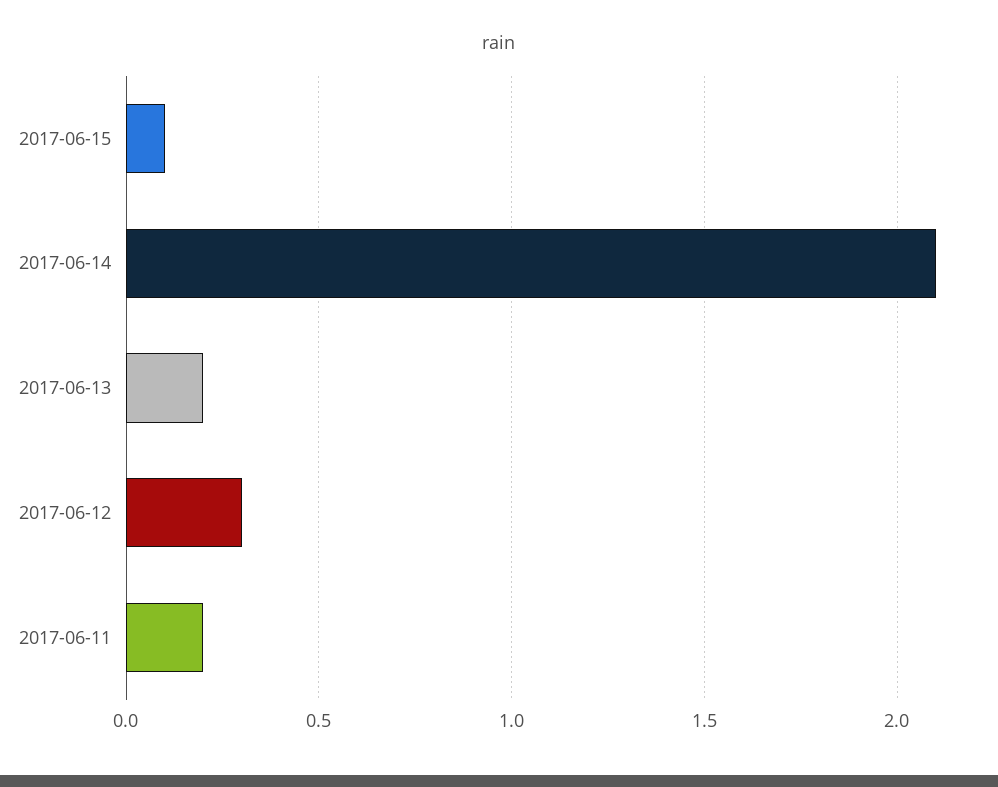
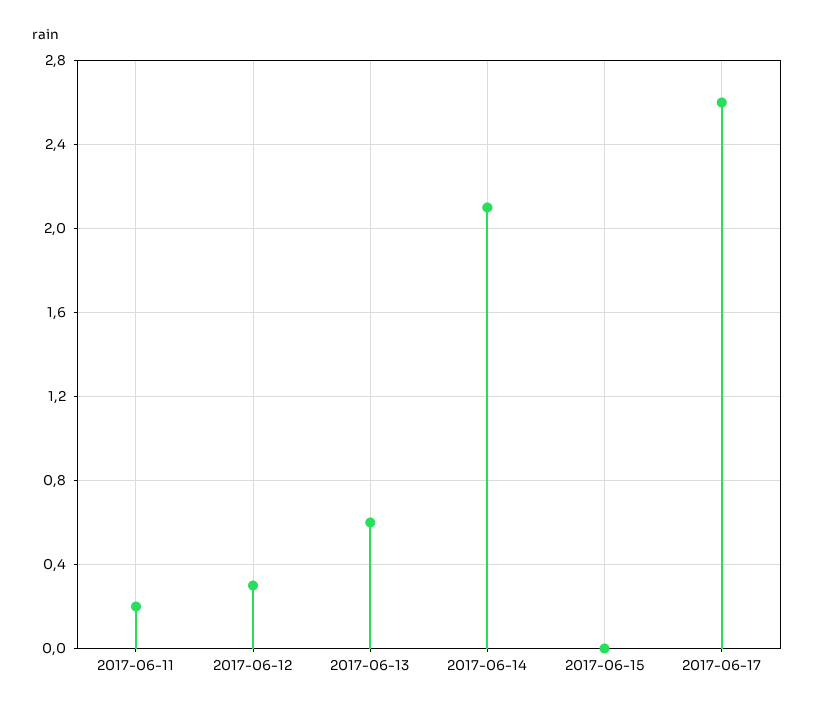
2017-06-15: 0.1 -> 0
2017-06-13: 0.2 -> 0.6
2017-06-17: none -> 2.6

